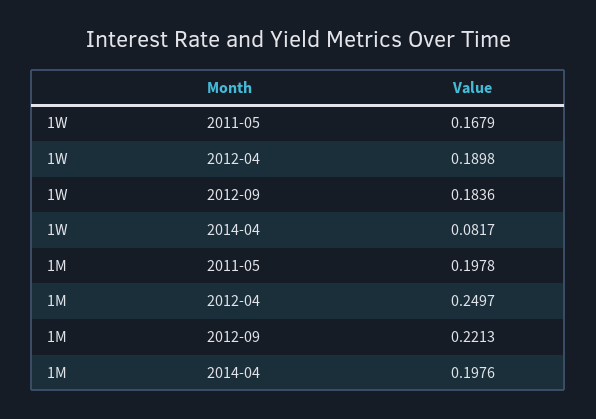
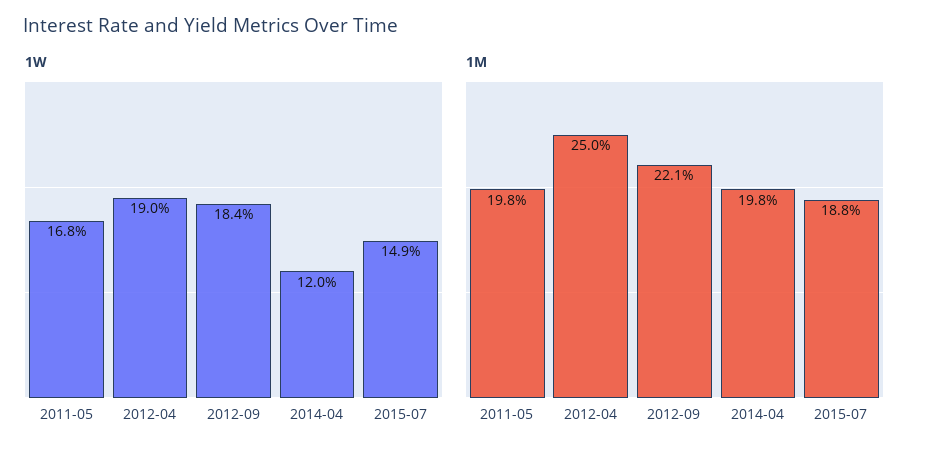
1W, 2014-04: 0.0817 -> 0.12
1W, 2015-07: none -> 0.149
1M, 2015-07: none -> 0.188

